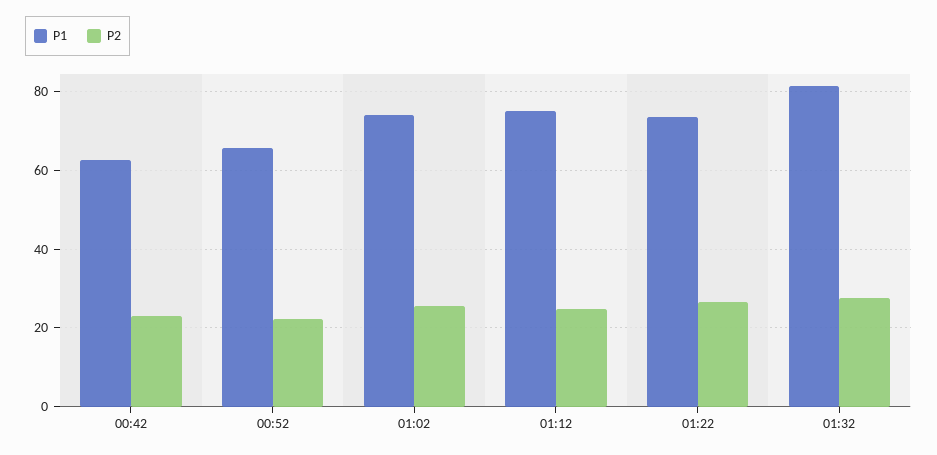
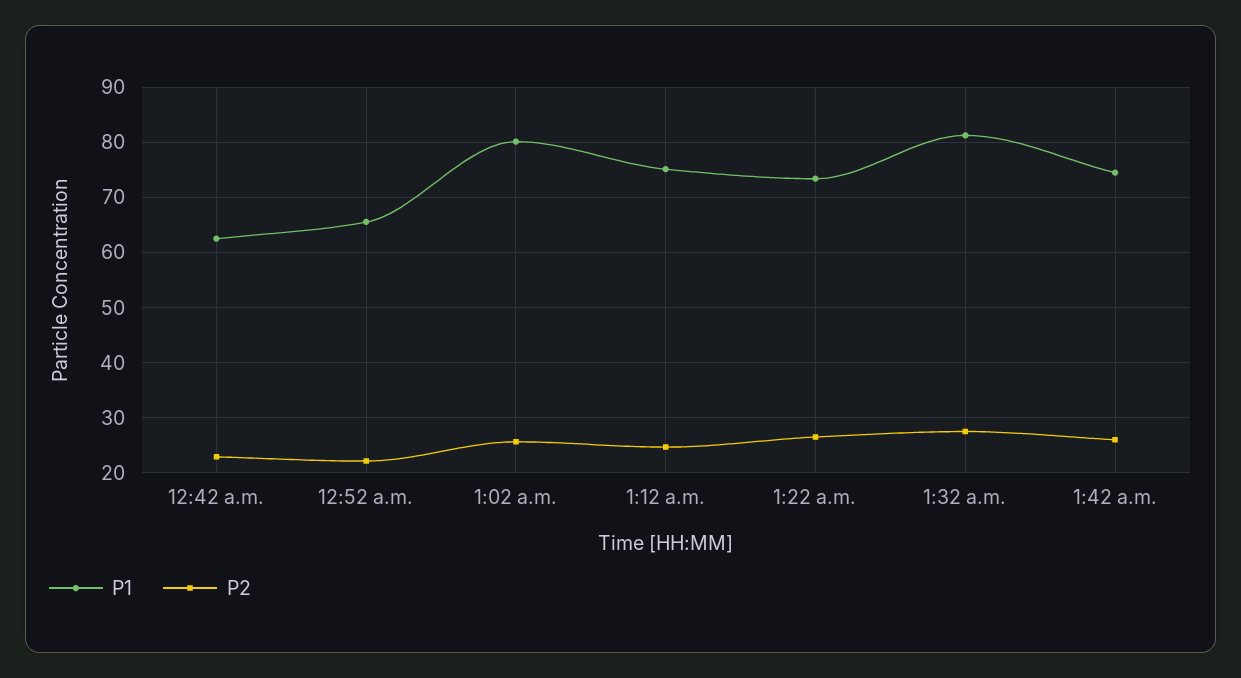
P1, 01:02: 74 -> 80
P1, 1:42 a.m.: none -> 74
P2, 1:42 a.m.: none -> 26

